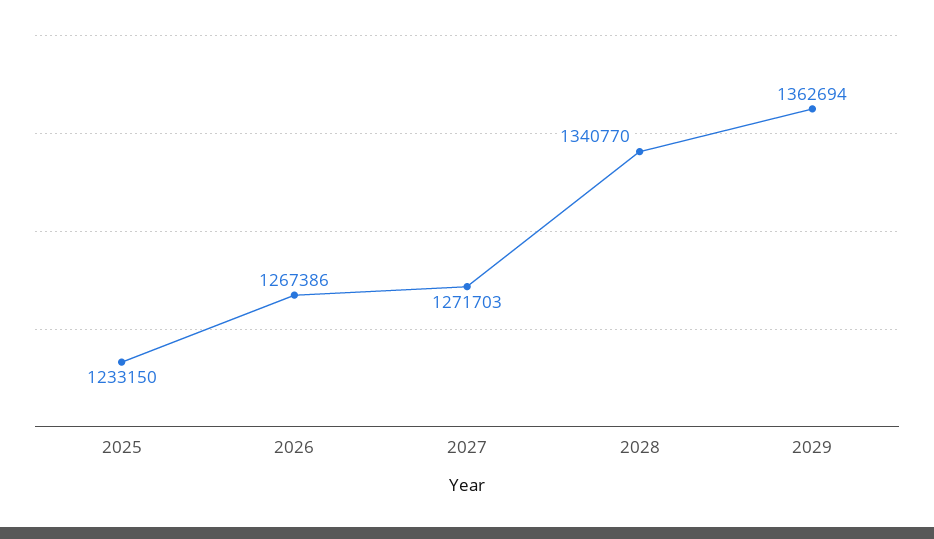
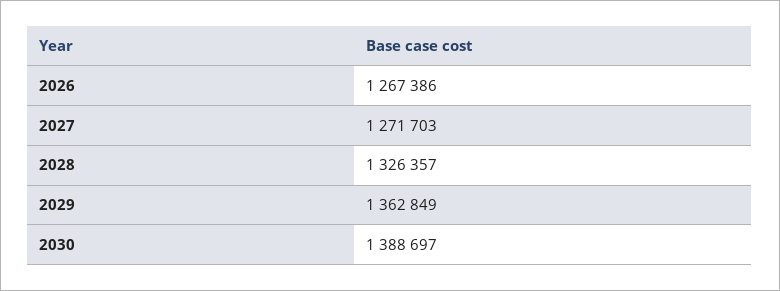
2025: 1233150 -> none
2028: 1340770 -> 1326357
2029: 1362694 -> 1362849
2030: none -> 1388697

